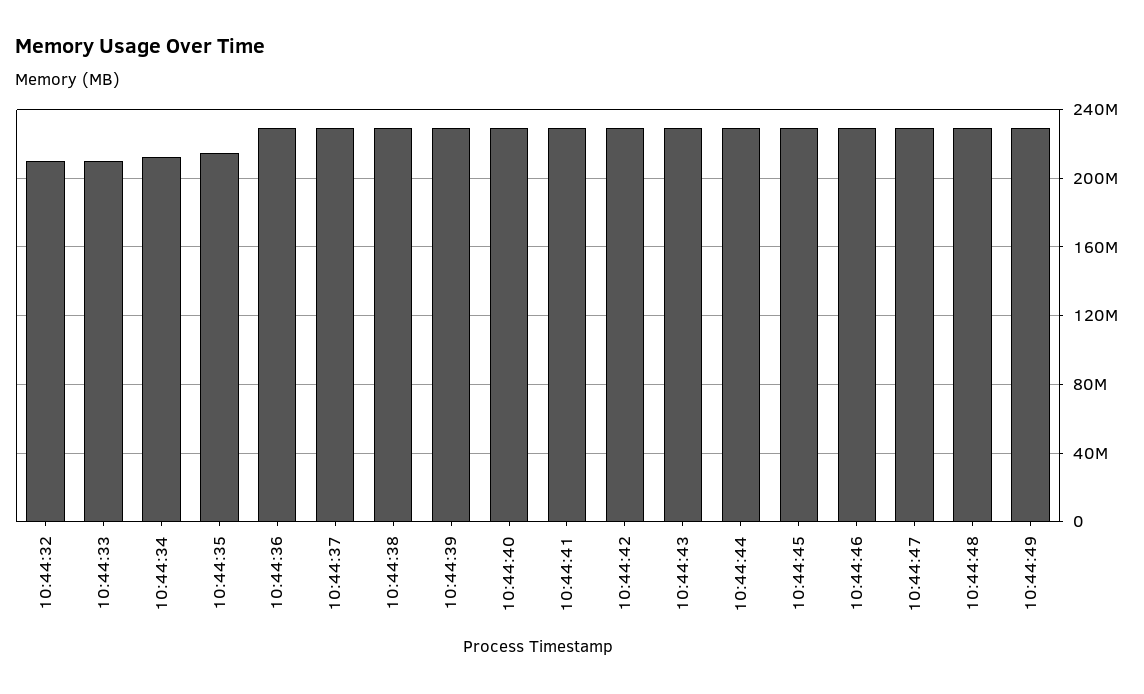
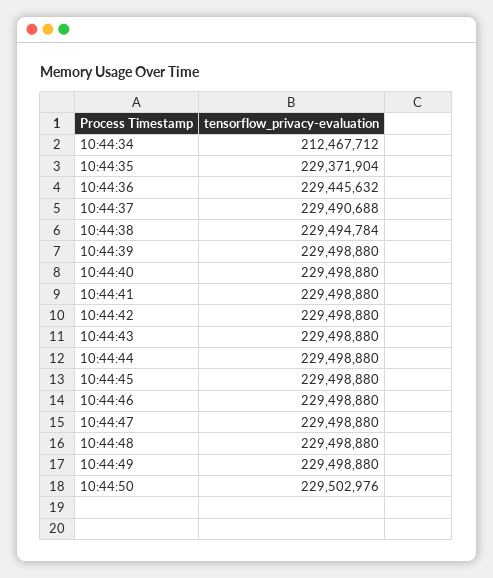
10:44:32: 210000000 -> none
10:44:33: 210000000 -> none
10:44:35: 215000000 -> 229371904
10:44:50: none -> 229502976

